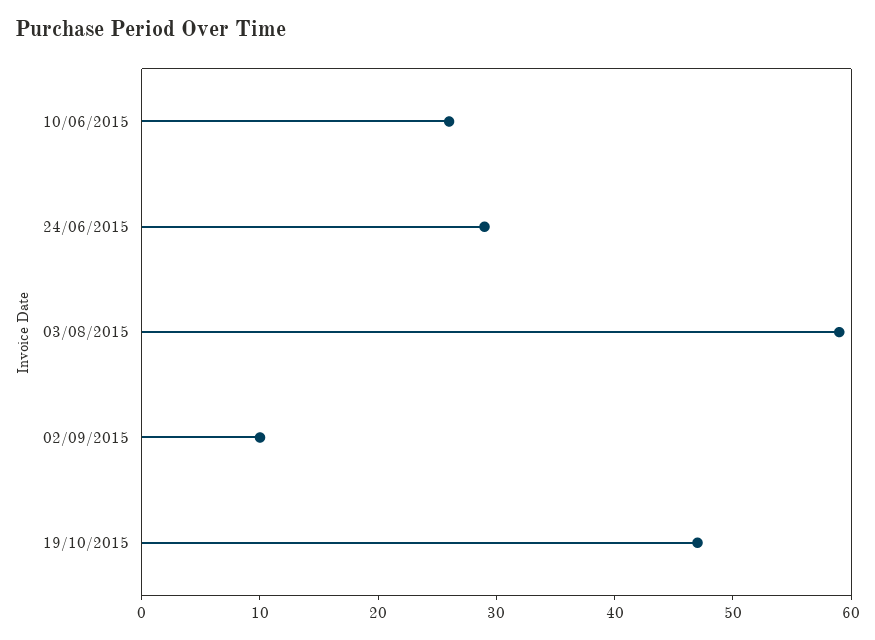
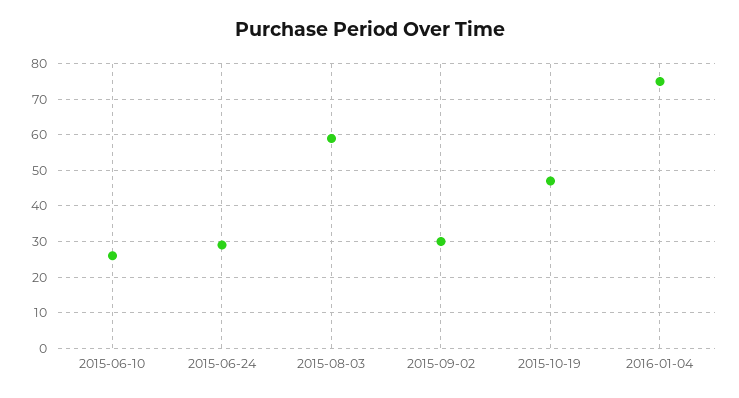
02/09/2015: 10 -> 30
2016-01-04: none -> 75

